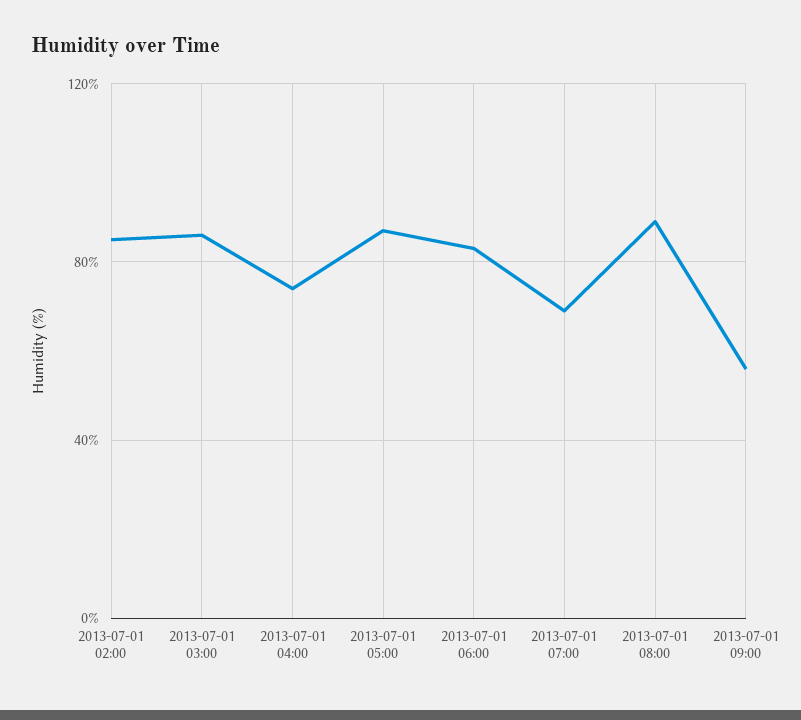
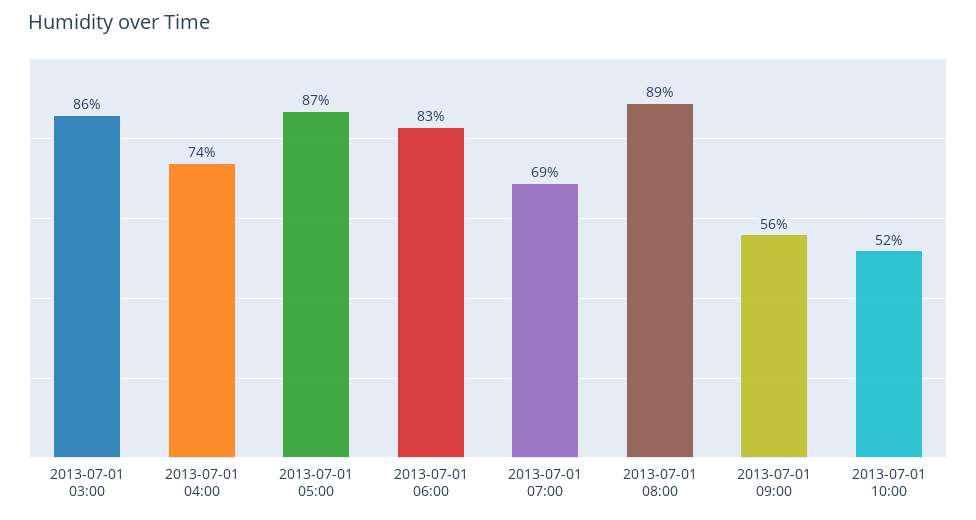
2013-07-01 02:00: 85 -> none
2013-07-01 10:00: none -> 52

